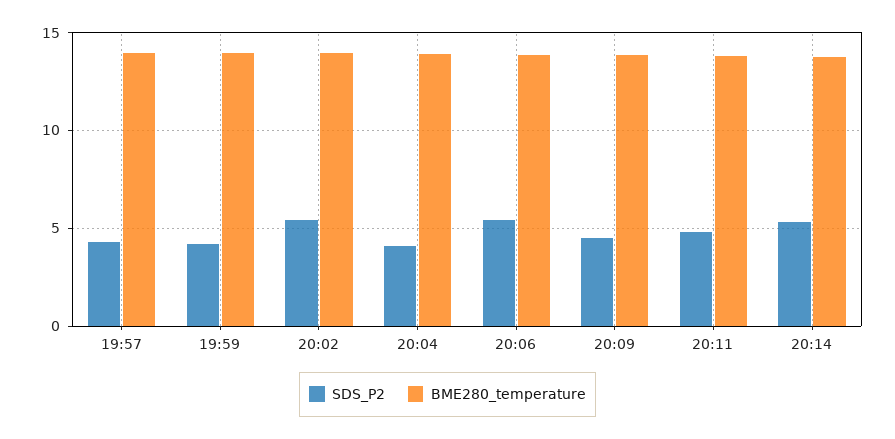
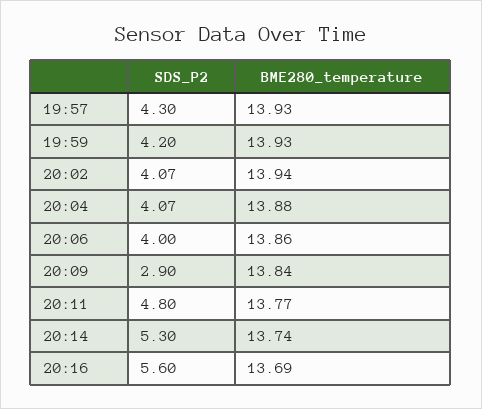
SDS_P2, 20:02: 5.5 -> 4.07
SDS_P2, 20:06: 5.5 -> 4
SDS_P2, 20:09: 4.5 -> 2.9
SDS_P2, 20:16: none -> 5.6
BME280_temperature, 20:16: none -> 13.69

